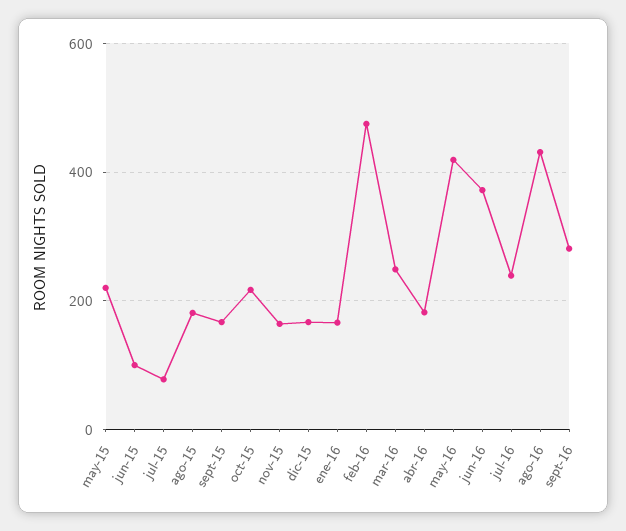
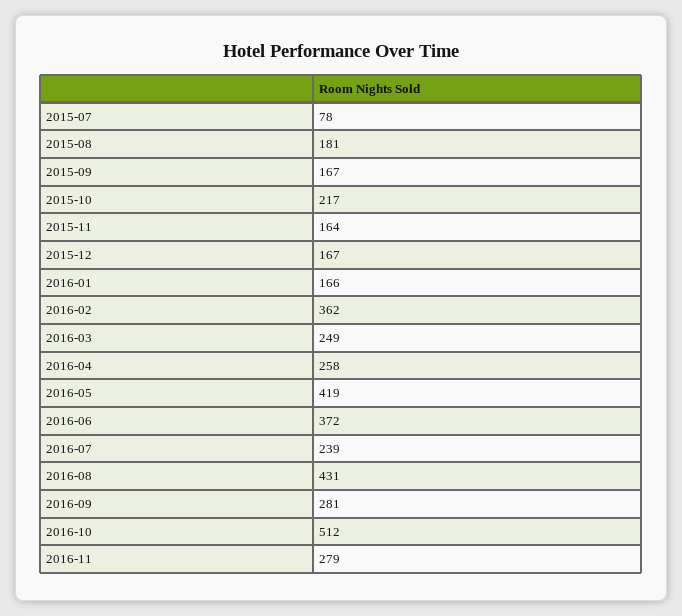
may-15: 220 -> none
jun-15: 100 -> none
feb-16: 480 -> 362
abr-16: 180 -> 258
2016-10: none -> 512
2016-11: none -> 279

